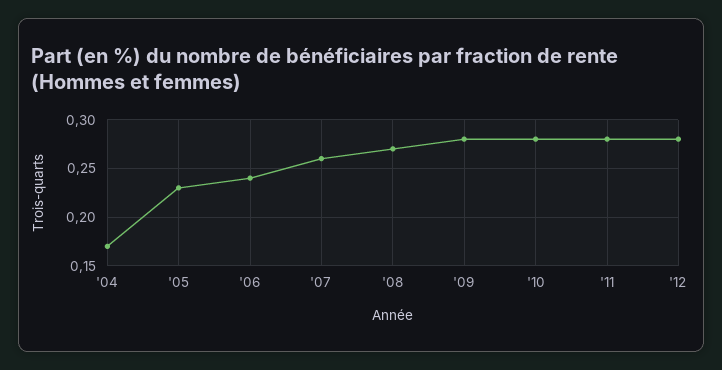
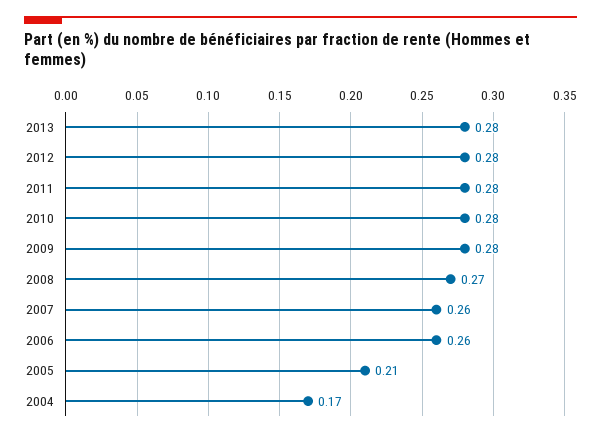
'05: 0.23 -> 0.21
'06: 0.24 -> 0.26
2013: none -> 0.28

